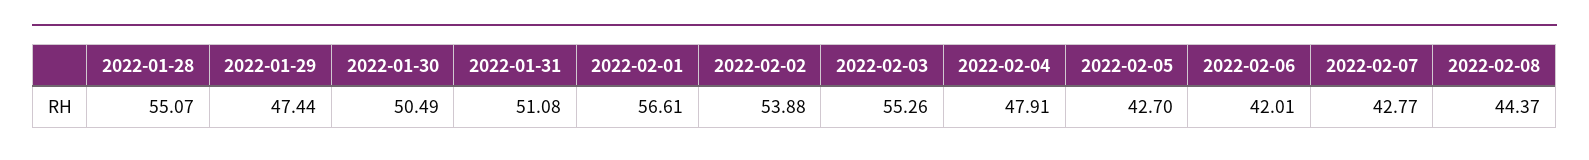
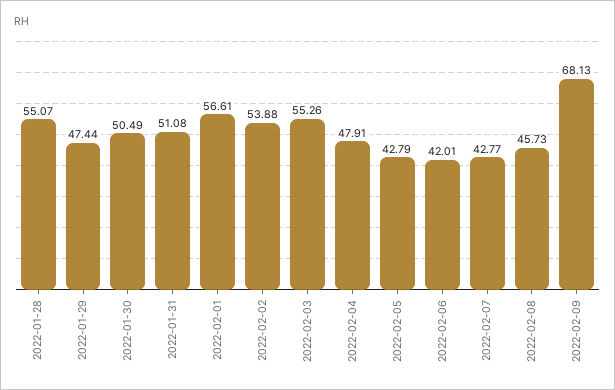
2022-02-05: 42.7 -> 42.79
2022-02-08: 44.37 -> 45.73
2022-02-09: none -> 68.13

